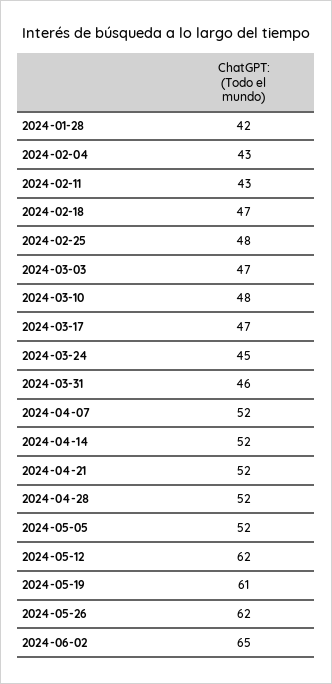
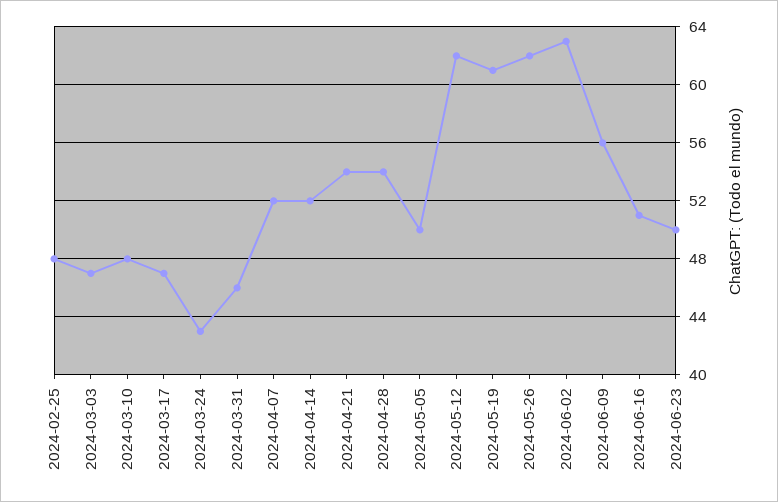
2024-01-28: 42 -> none
2024-02-04: 43 -> none
2024-02-11: 43 -> none
2024-02-18: 47 -> none
2024-03-24: 45 -> 43
2024-04-21: 52 -> 54
2024-04-28: 52 -> 54
2024-05-05: 52 -> 50
2024-06-02: 65 -> 63
2024-06-09: none -> 56
2024-06-16: none -> 51
2024-06-23: none -> 50

